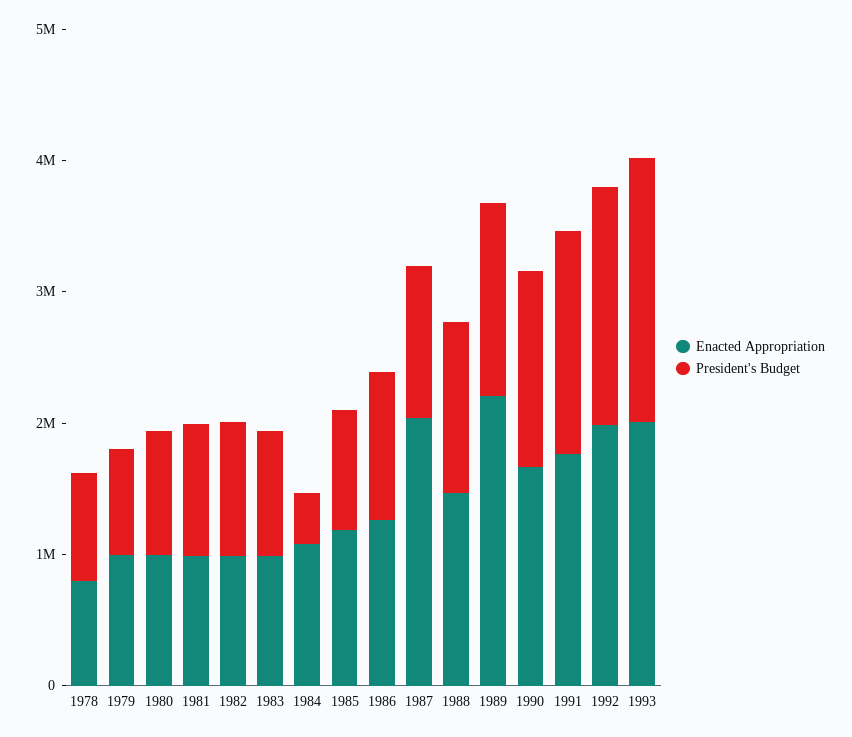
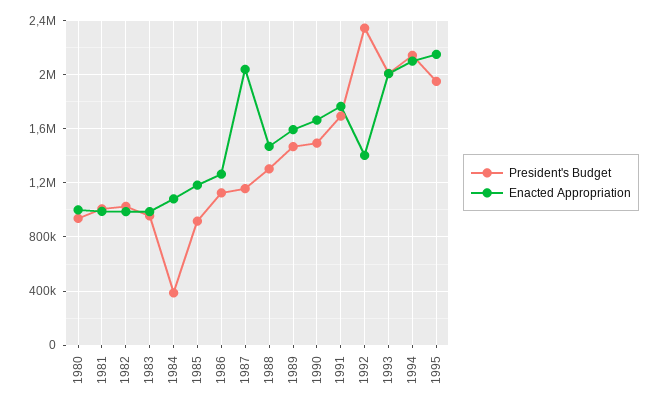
Enacted Appropriation, 1978: 800000 -> none
President's Budget, 1978: 800000 -> none
Enacted Appropriation, 1979: 1000000 -> none
President's Budget, 1979: 800000 -> none
Enacted Appropriation, 1989: 2200000 -> 1600000
Enacted Appropriation, 1992: 2000000 -> 1400000
President's Budget, 1992: 1800000 -> 2350000
President's Budget, 1994: none -> 2150000
Enacted Appropriation, 1994: none -> 2100000
President's Budget, 1995: none -> 1950000
Enacted Appropriation, 1995: none -> 2150000

